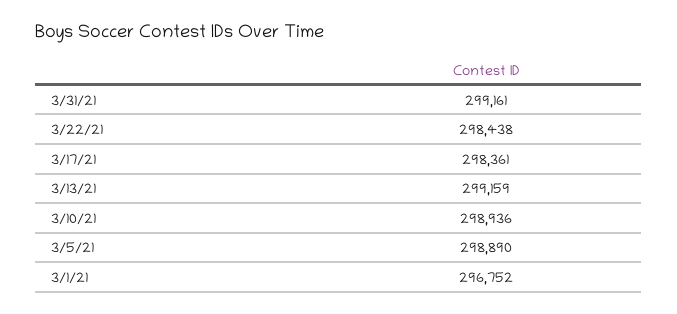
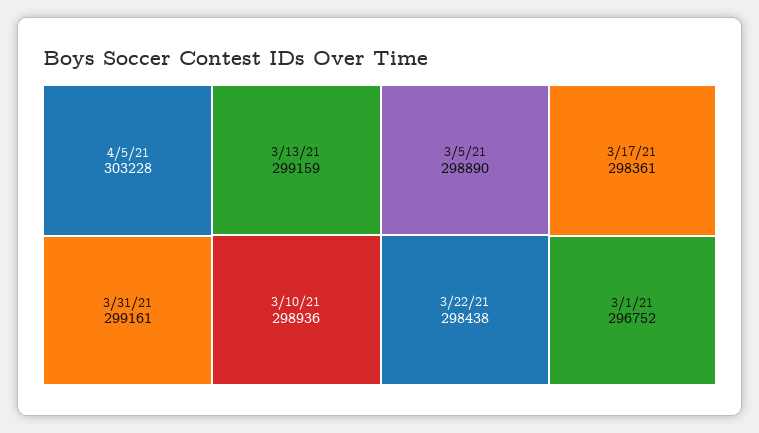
4/5/21: none -> 303228

